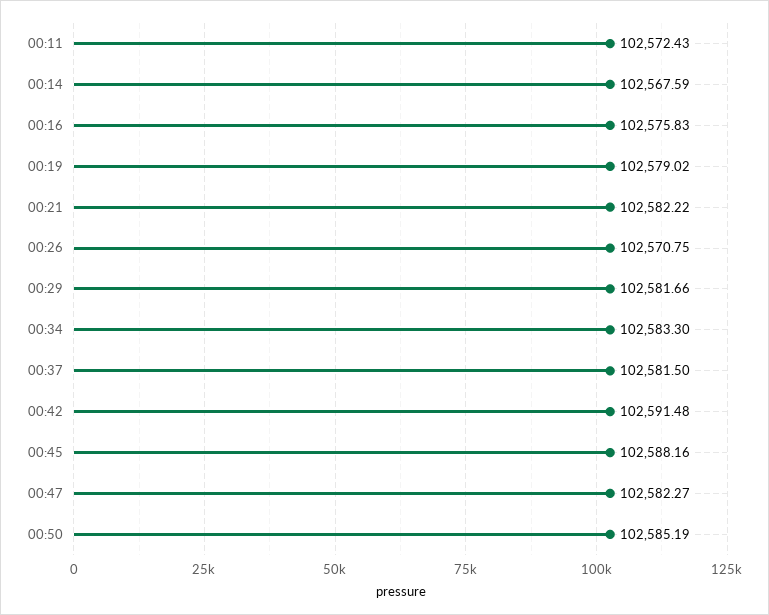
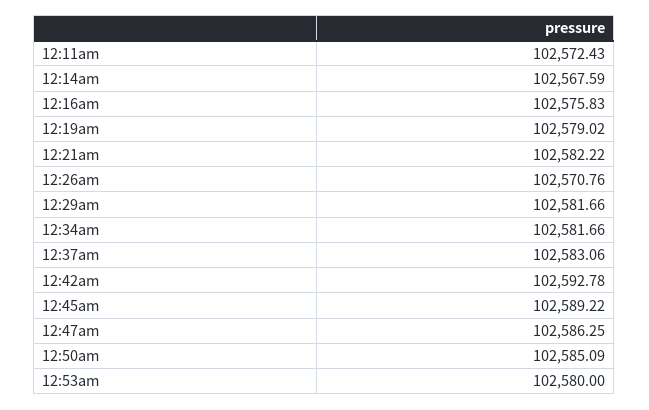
00:26: 102570.75 -> 102570.76
00:34: 102583.3 -> 102581.66
00:37: 102581.5 -> 102583.06
00:42: 102591.48 -> 102592.78
00:45: 102588.16 -> 102589.22
00:47: 102582.27 -> 102586.25
00:50: 102585.19 -> 102585.09
12:53am: none -> 102580

